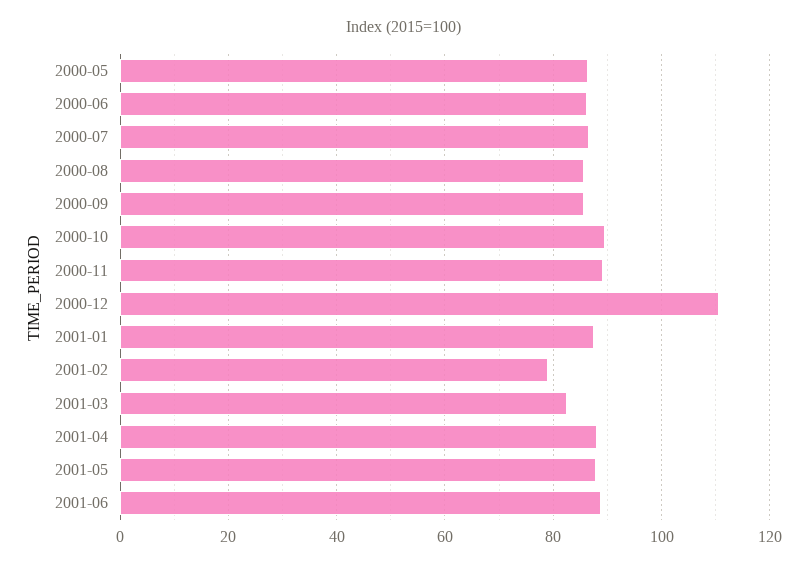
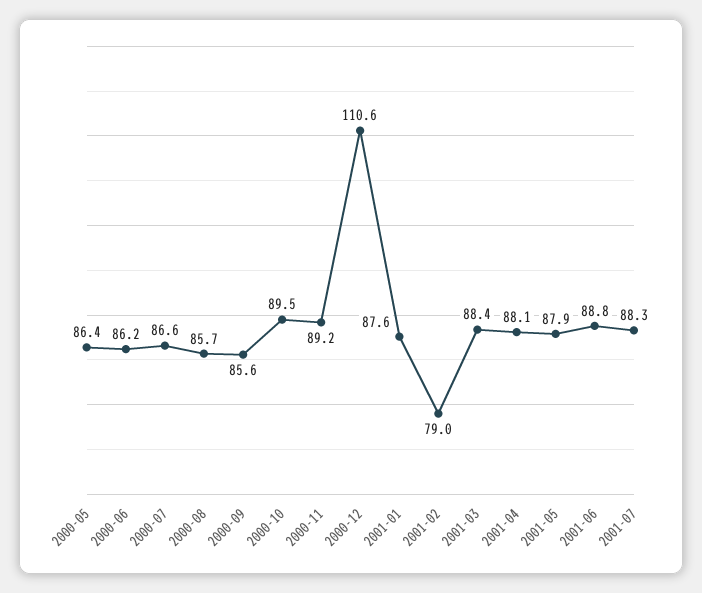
2001-03: 82 -> 88.4
2001-07: none -> 88.3

